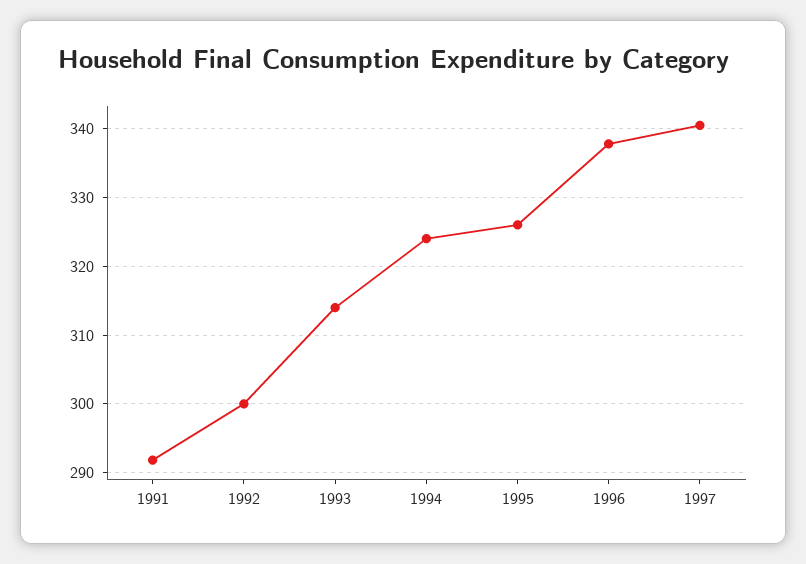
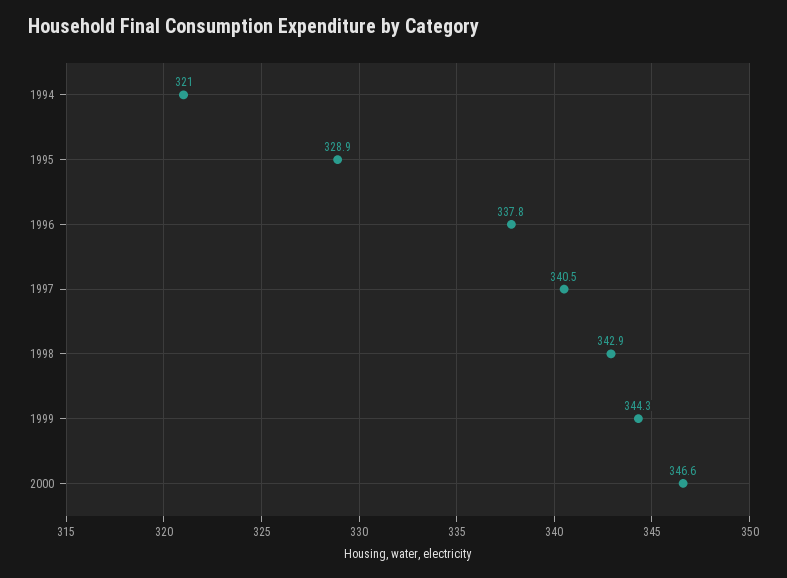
1991: 292 -> none
1992: 300 -> none
1993: 314 -> none
1994: 324 -> 321
1995: 326 -> 328.9
1998: none -> 342.9
1999: none -> 344.3
2000: none -> 346.6

